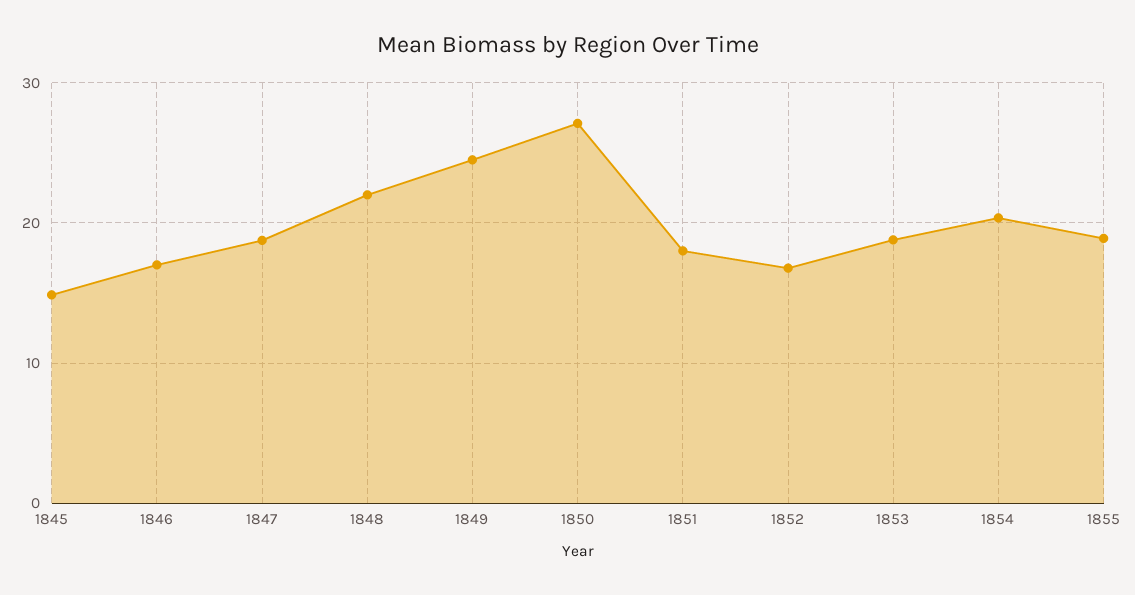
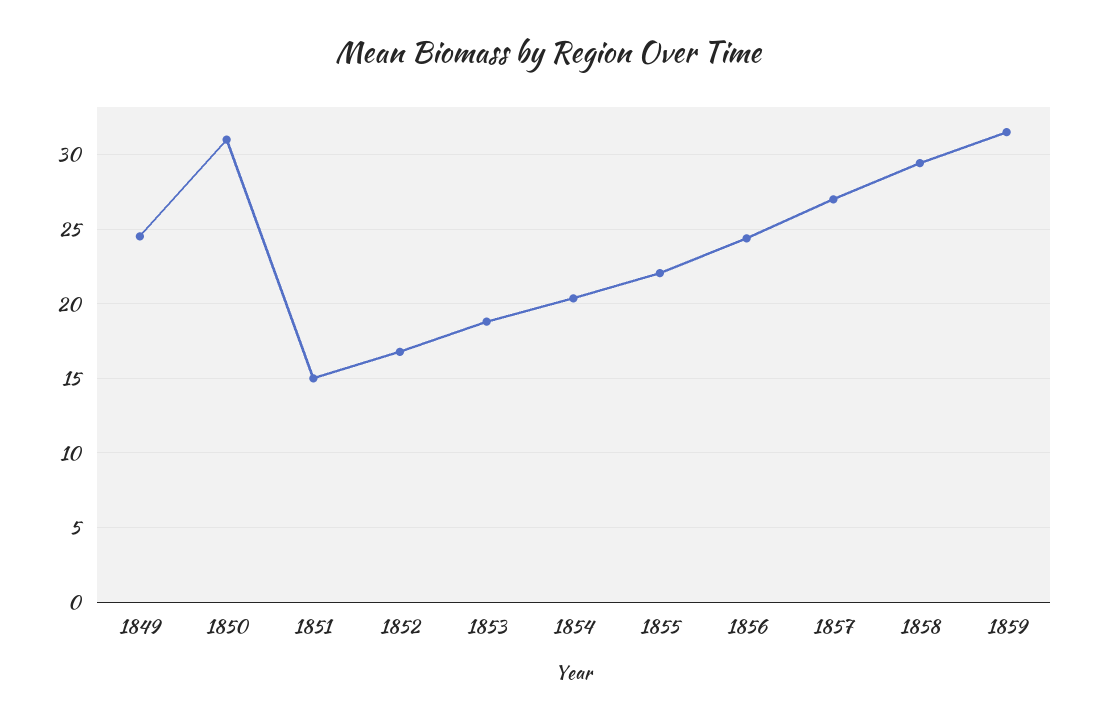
1845: 15 -> none
1846: 17 -> none
1847: 19 -> none
1848: 22 -> none
1850: 27 -> 31
1851: 18 -> 15
1855: 19 -> 22
1856: none -> 24.5
1857: none -> 27
1858: none -> 29.5
1859: none -> 31.5

